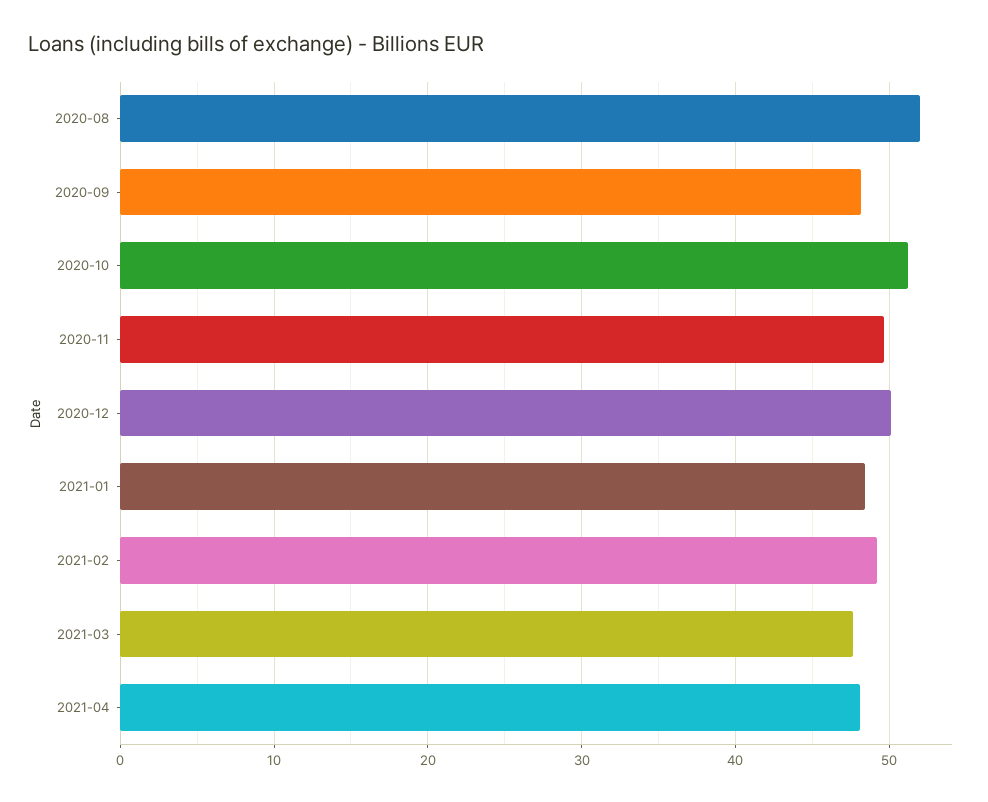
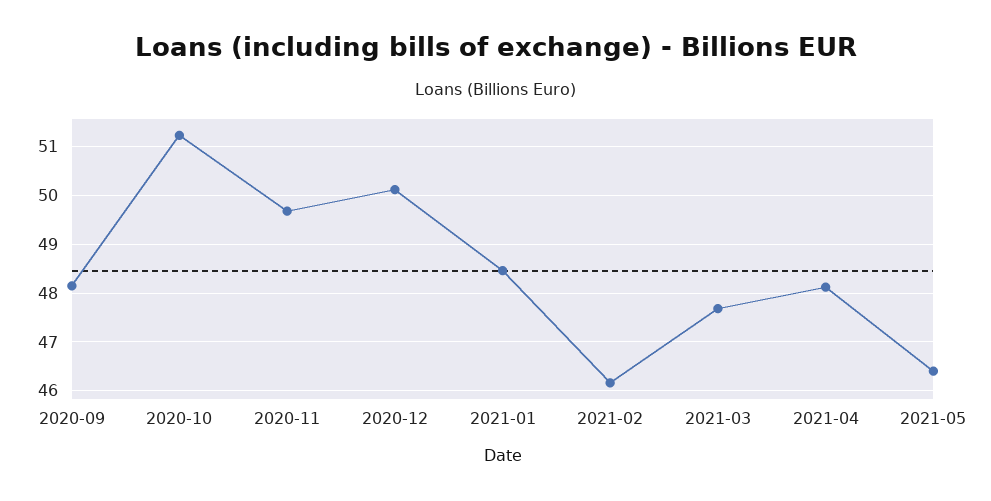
2020-08: 52 -> none
2021-02: 49 -> 46.2
2021-05: none -> 46.4

